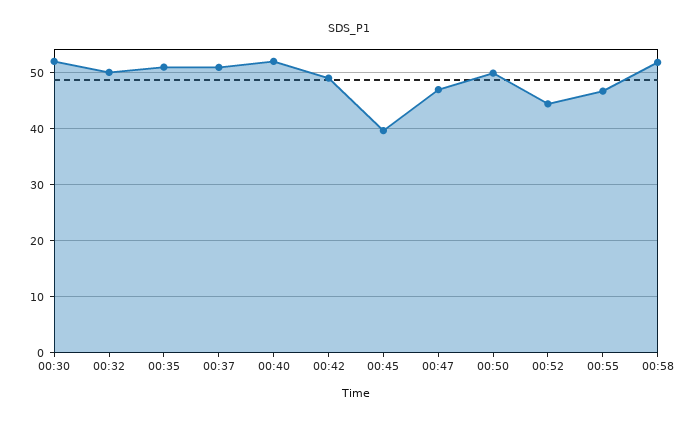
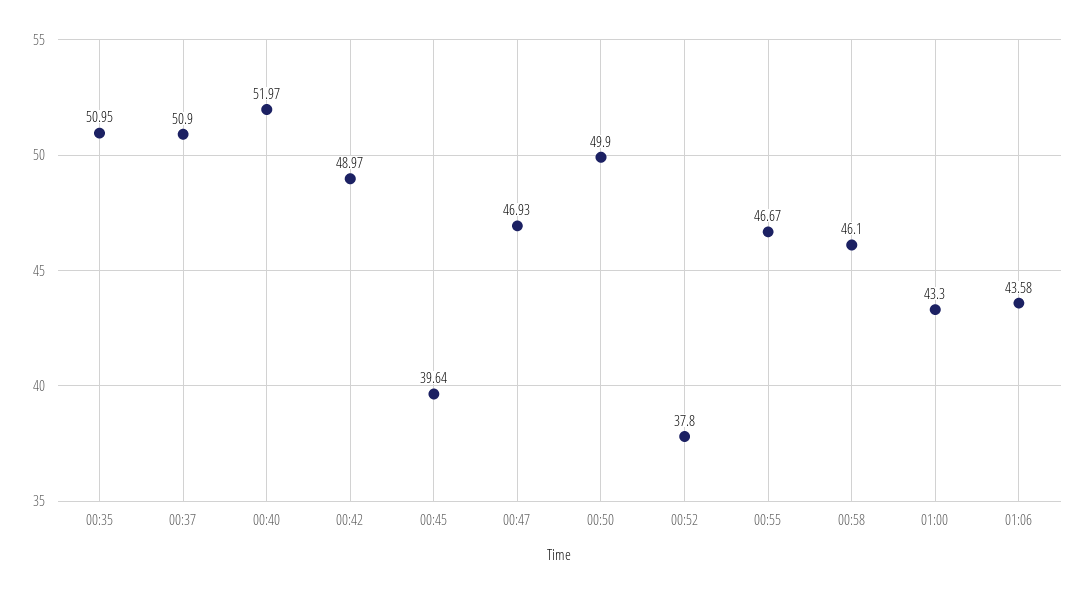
00:30: 52 -> none
00:32: 50 -> none
00:52: 44 -> 37.8
00:58: 52 -> 46.1
01:00: none -> 43.3
01:06: none -> 43.58

